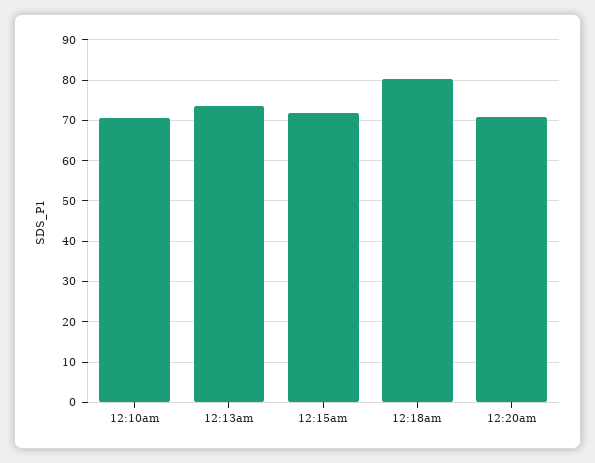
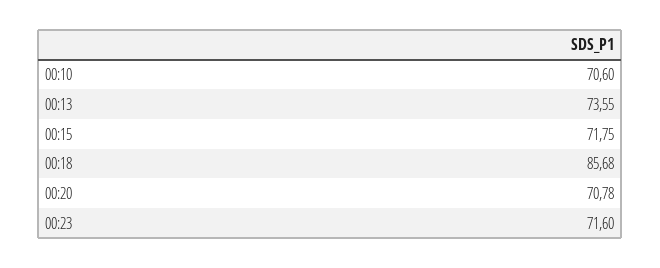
12:18am: 80 -> 85.68
00:23: none -> 71.6

